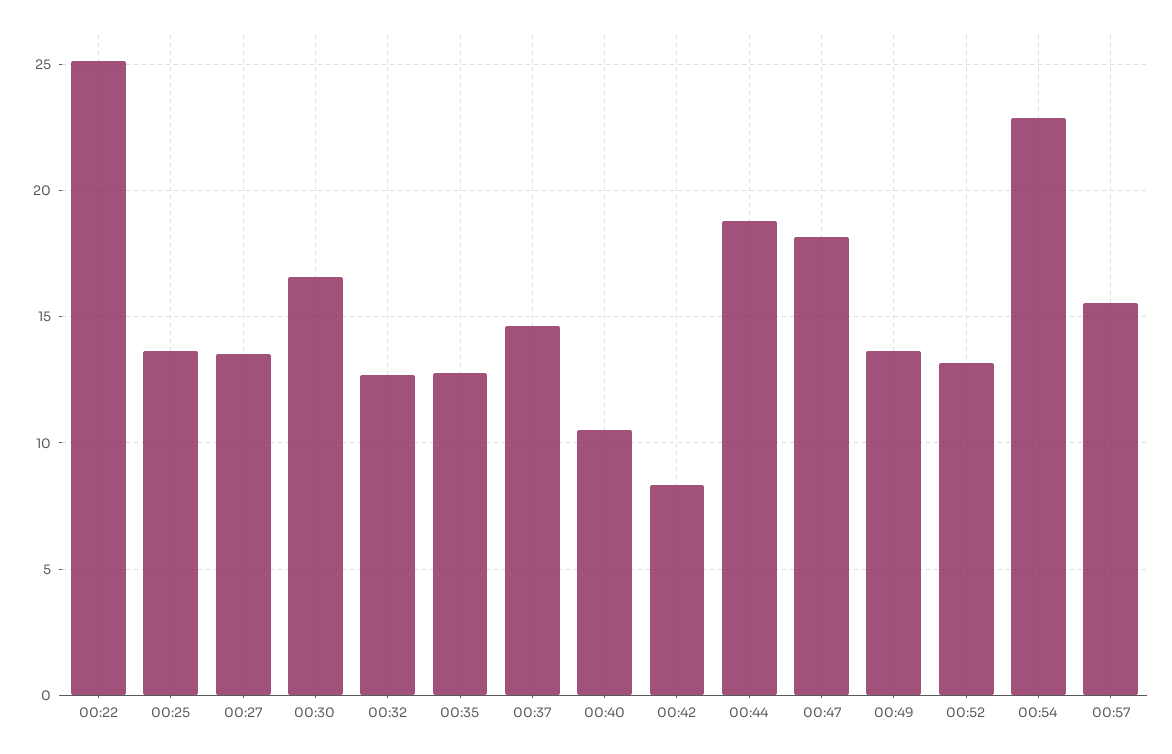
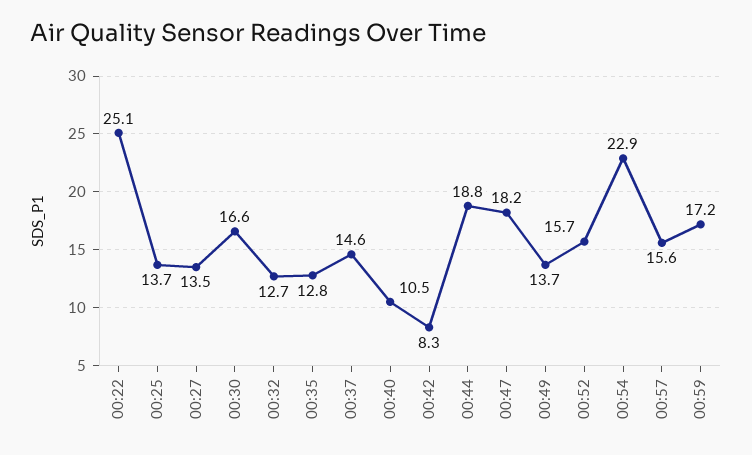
00:52: 13 -> 15.7
00:59: none -> 17.2

